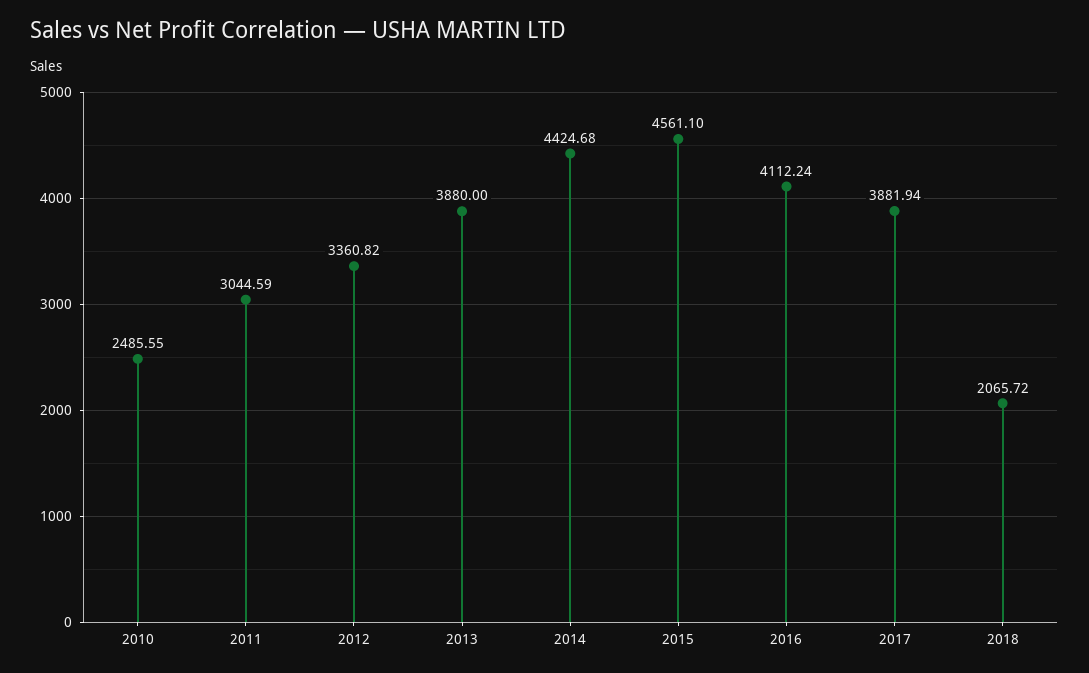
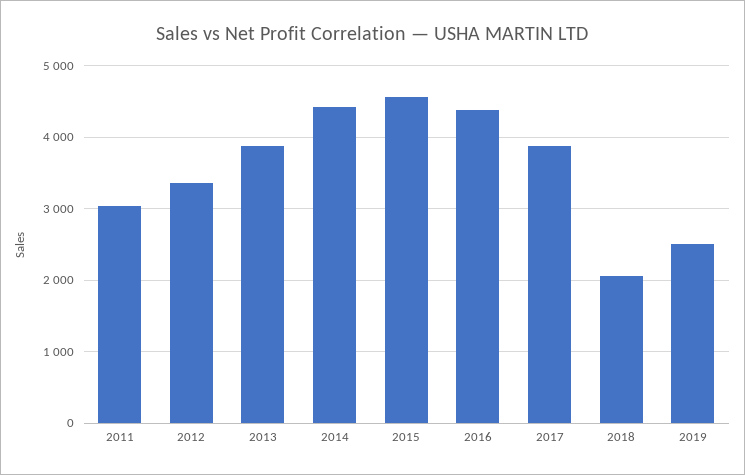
2010: 2485.55 -> none
2016: 4112.24 -> 4400
2019: none -> 2500

